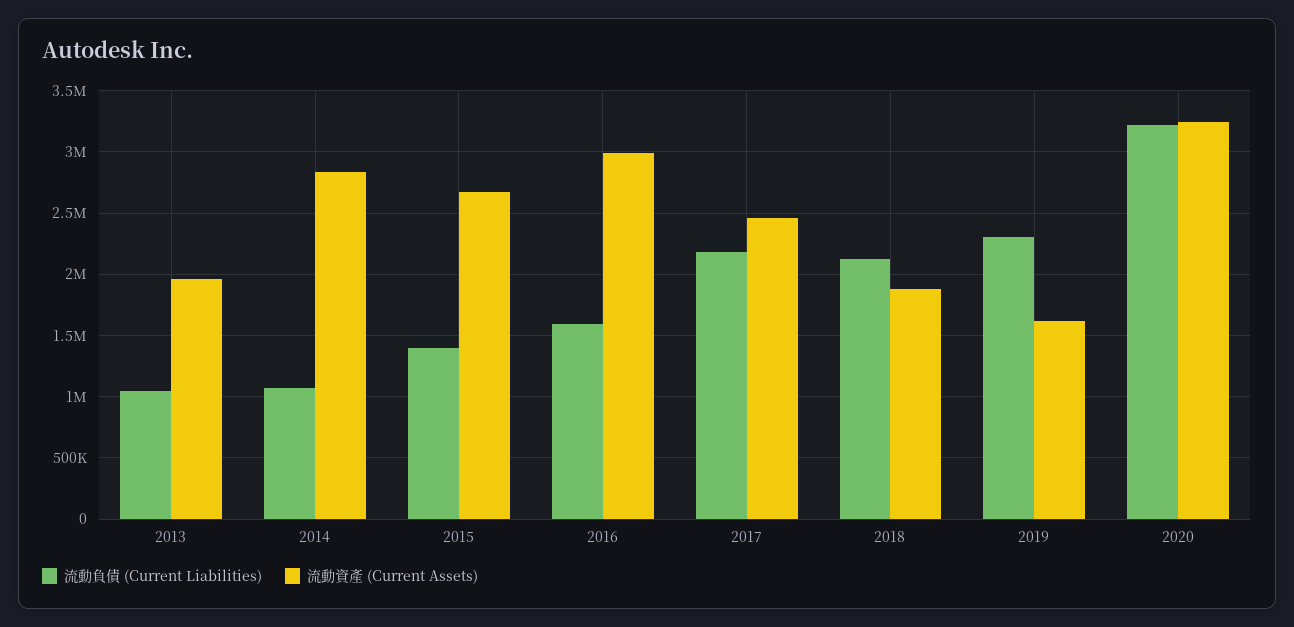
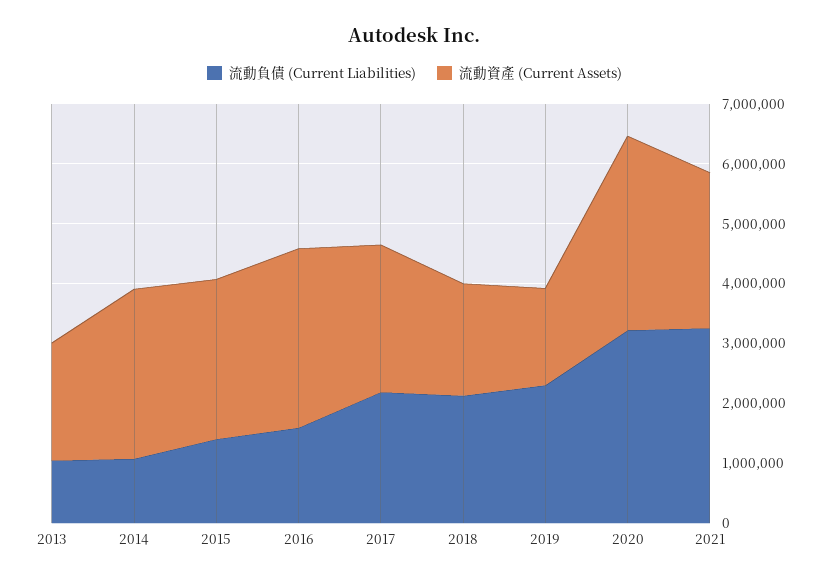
流動負債 (Current Liabilities), 2021: none -> 3200000
流動資產 (Current Assets), 2021: none -> 2600000

